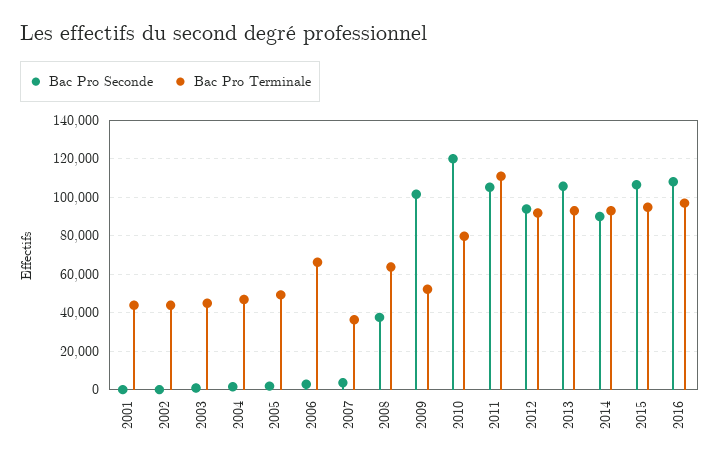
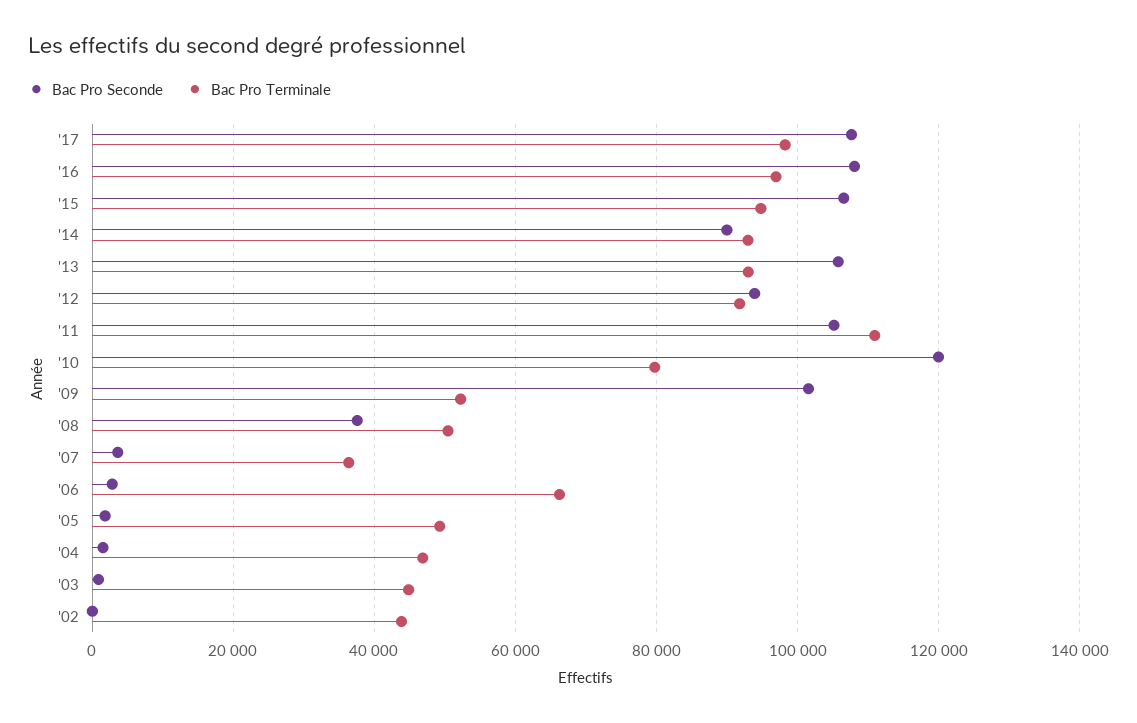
Bac Pro Seconde, 2001: 0 -> none
Bac Pro Terminale, 2001: 45000 -> none
Bac Pro Terminale, 2008: 65000 -> 50000
Bac Pro Seconde, '17: none -> 108000
Bac Pro Terminale, '17: none -> 98000

